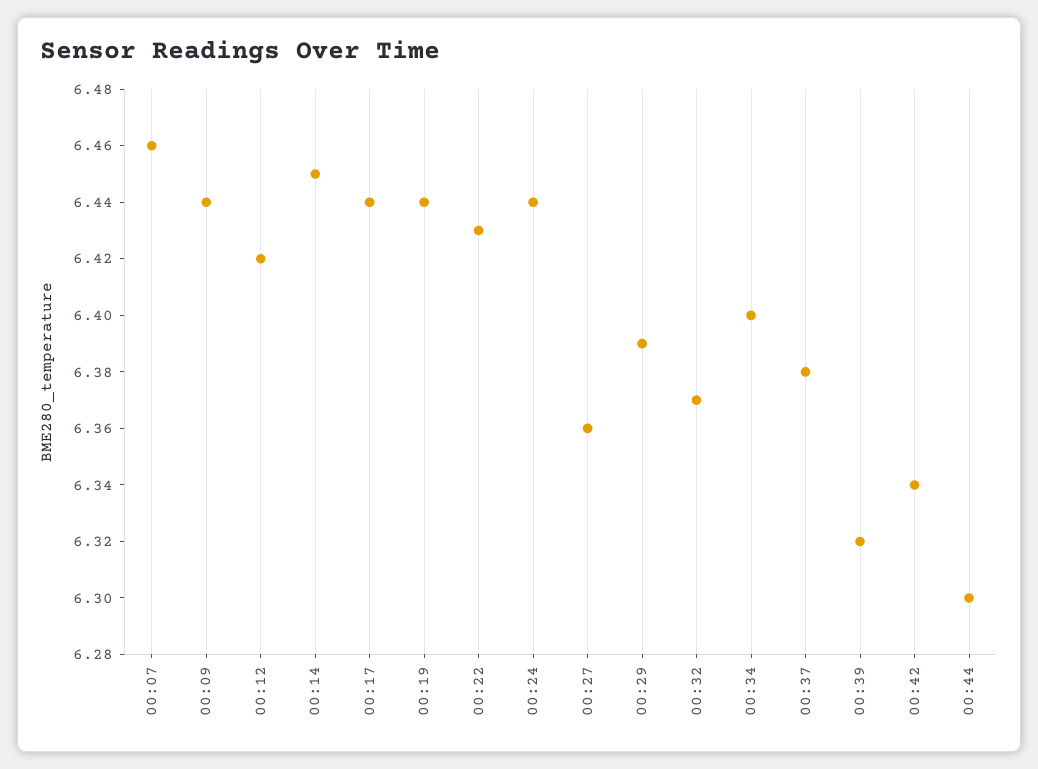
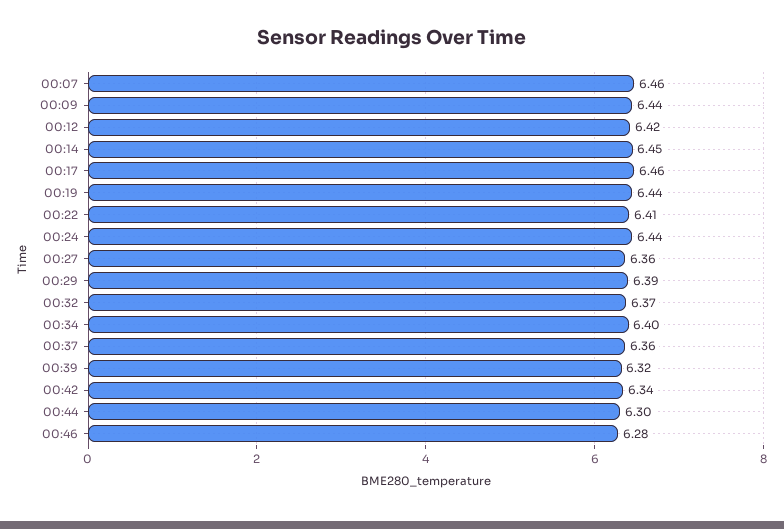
00:17: 6.44 -> 6.46
00:22: 6.43 -> 6.41
00:37: 6.38 -> 6.36
00:46: none -> 6.28

